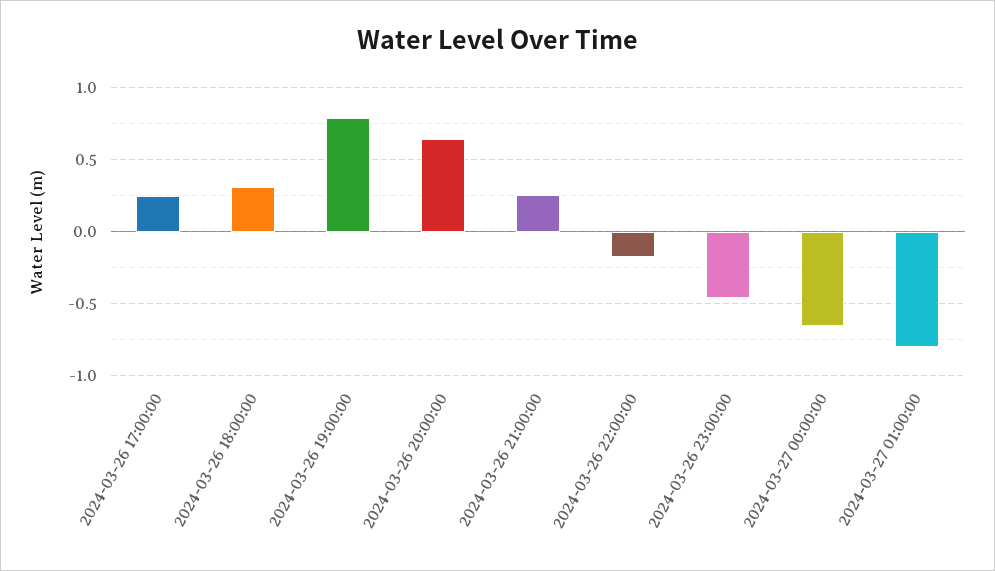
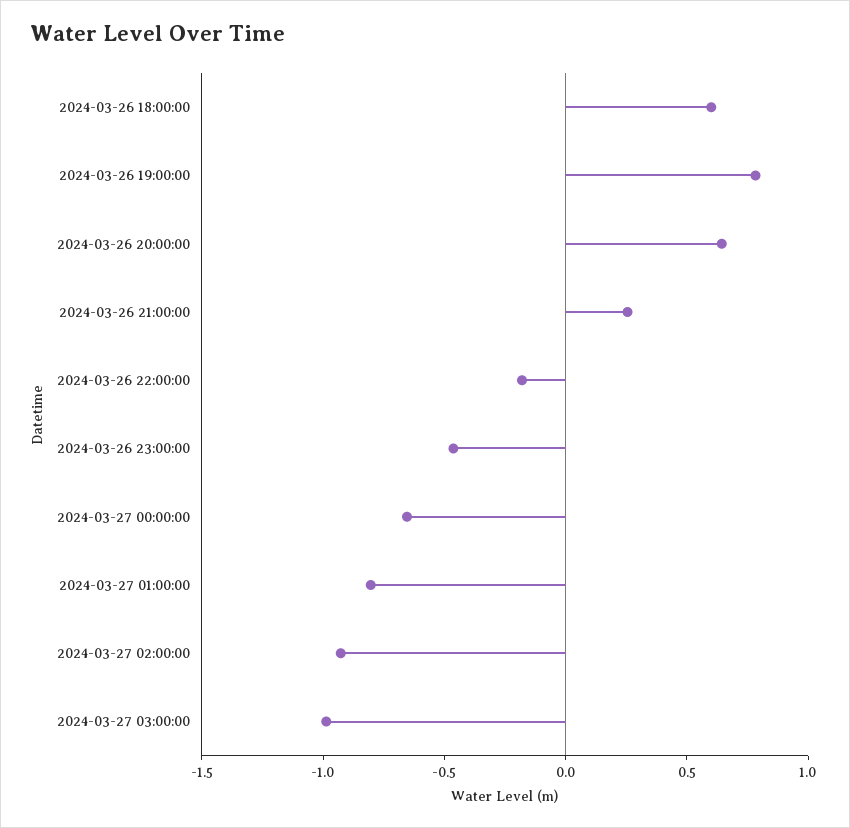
2024-03-26 17:00:00: 0.25 -> none
2024-03-26 18:00:00: 0.3 -> 0.6
2024-03-27 02:00:00: none -> -0.9
2024-03-27 03:00:00: none -> -1

